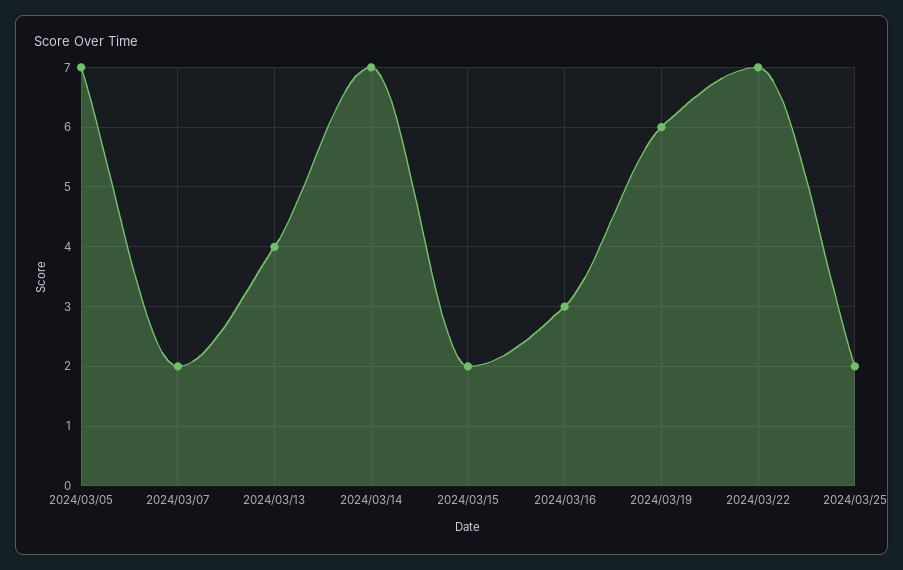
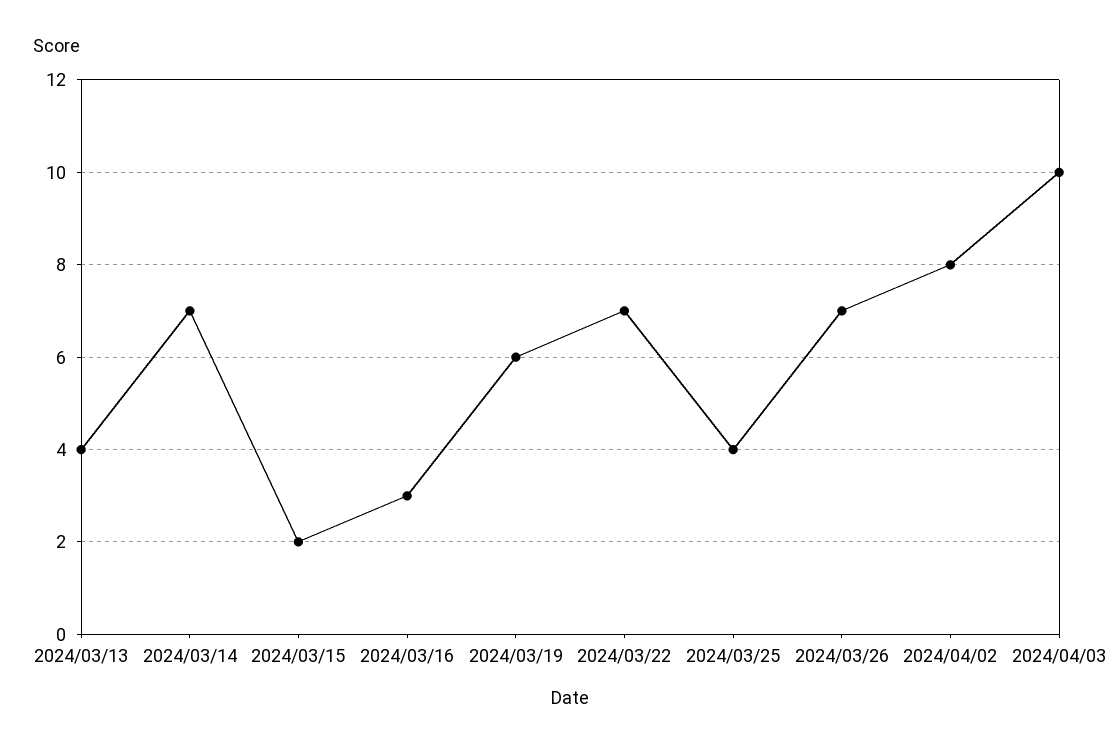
2024/03/05: 7 -> none
2024/03/07: 2 -> none
2024/03/25: 2 -> 4
2024/03/26: none -> 7
2024/04/02: none -> 8
2024/04/03: none -> 10

